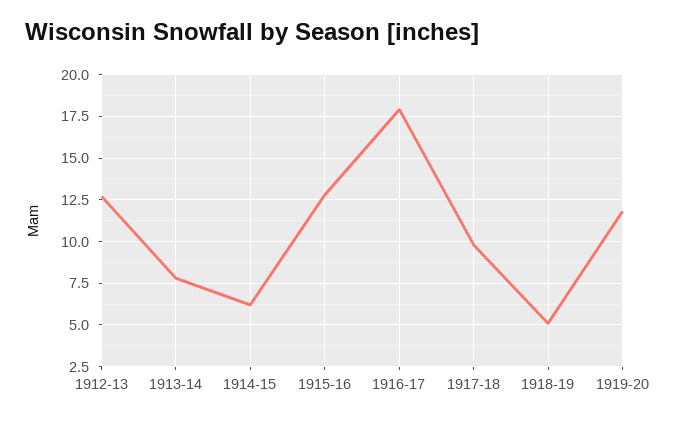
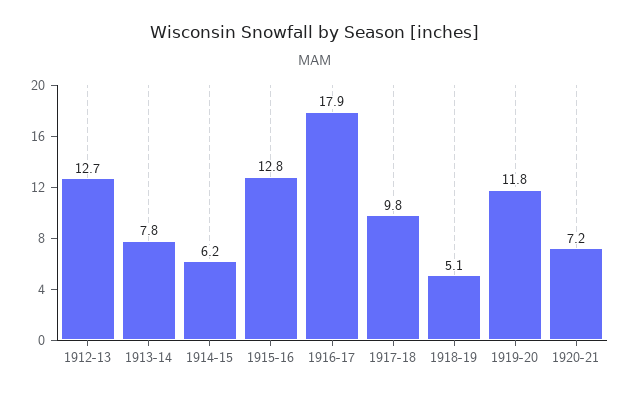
1920-21: none -> 7.2

